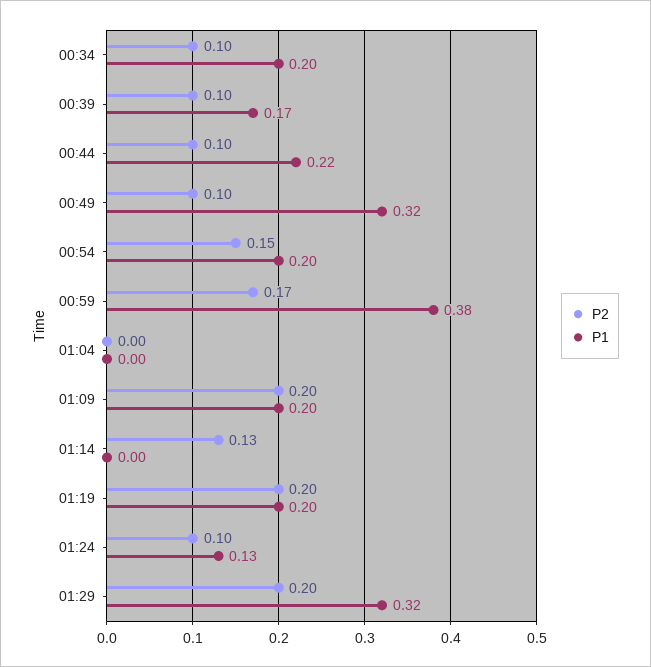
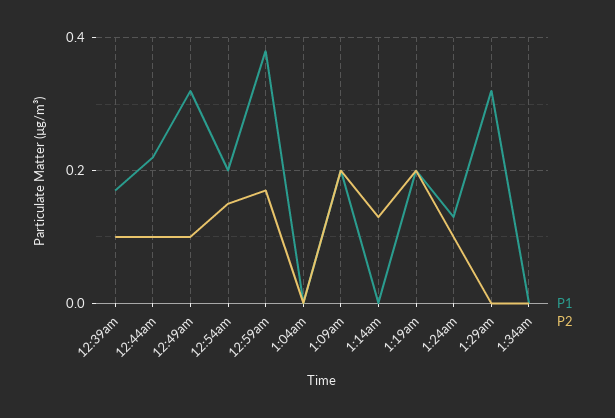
P2, 00:34: 0.1 -> none
P1, 00:34: 0.2 -> none
P2, 01:29: 0.2 -> 0
P1, 1:34am: none -> 0
P2, 1:34am: none -> 0

